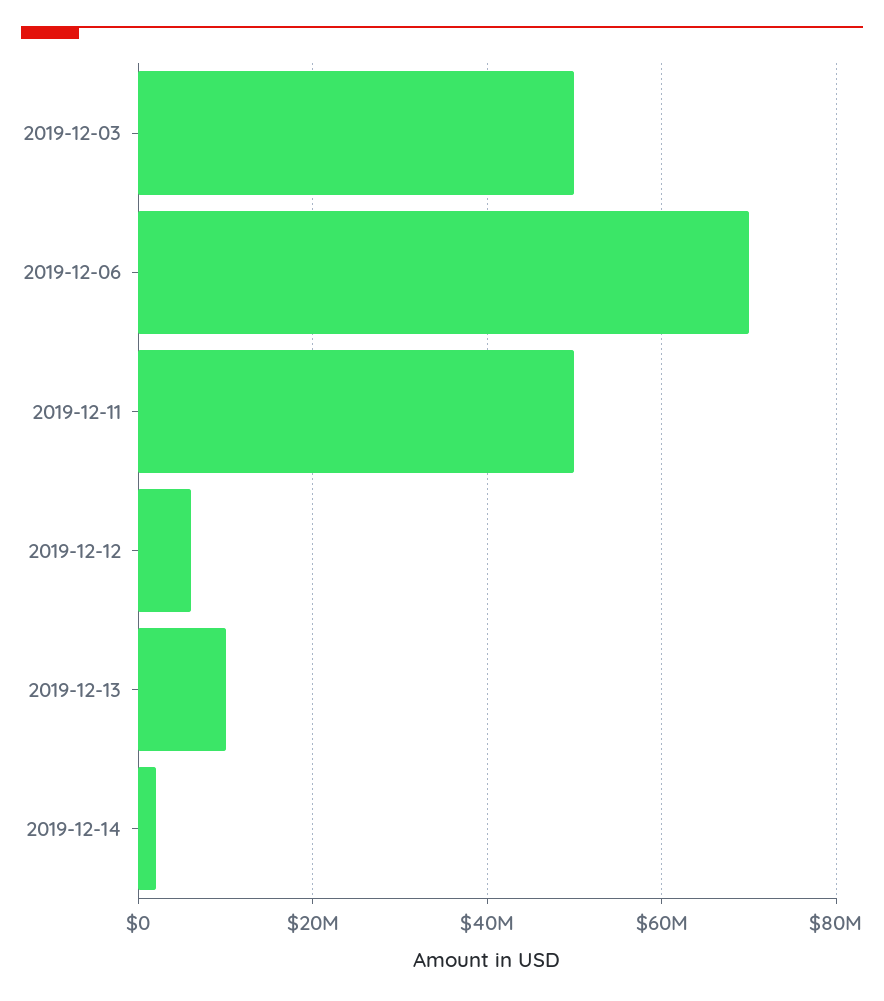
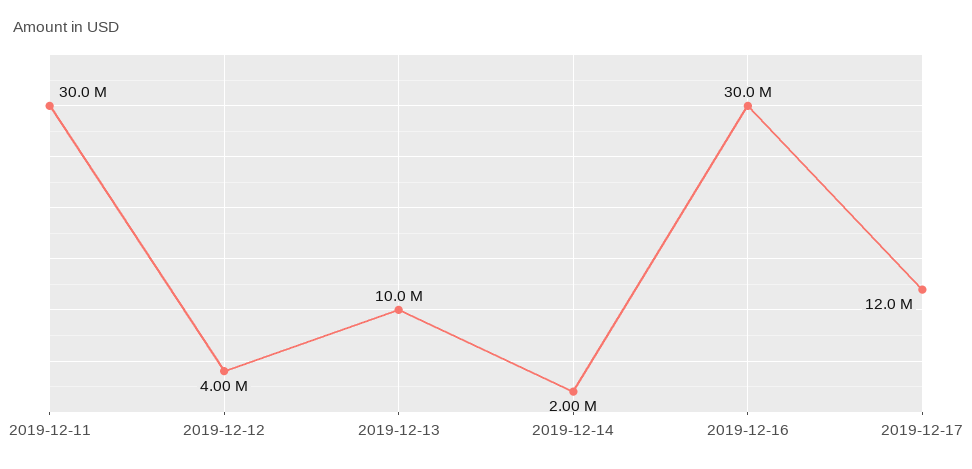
2019-12-03: 50000000 -> none
2019-12-06: 70000000 -> none
2019-12-11: 50000000 -> 30000000
2019-12-12: 6000000 -> 4000000
2019-12-16: none -> 30000000
2019-12-17: none -> 12000000

